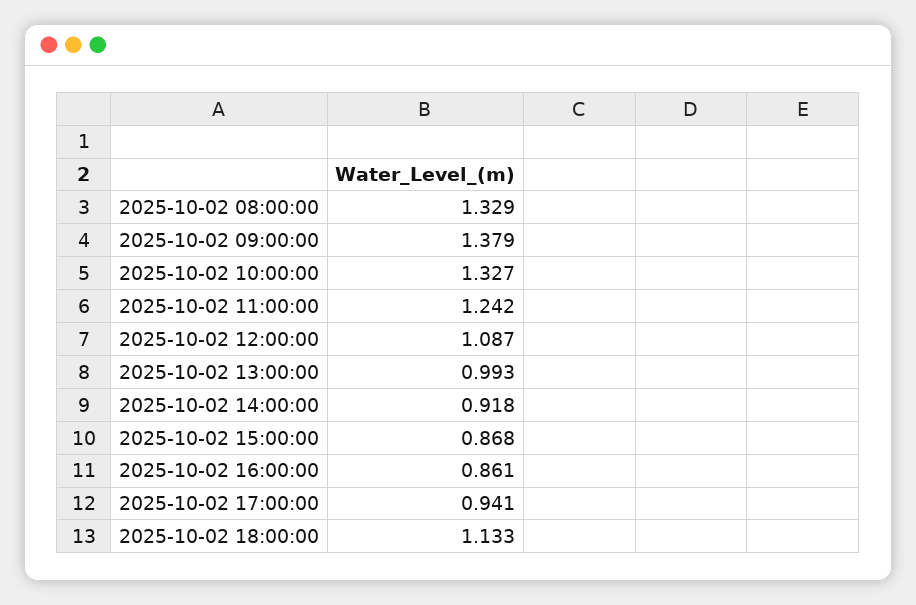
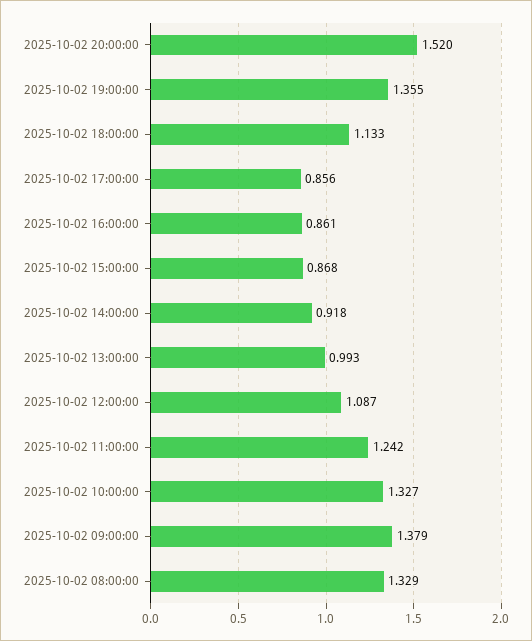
2025-10-02 17:00:00: 0.941 -> 0.856
2025-10-02 20:00:00: none -> 1.52
2025-10-02 19:00:00: none -> 1.355

